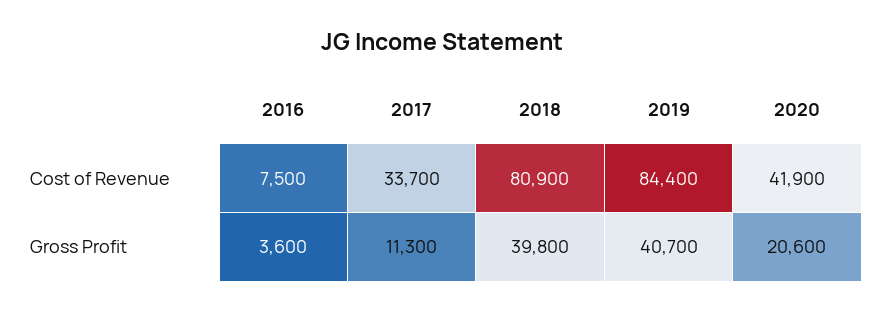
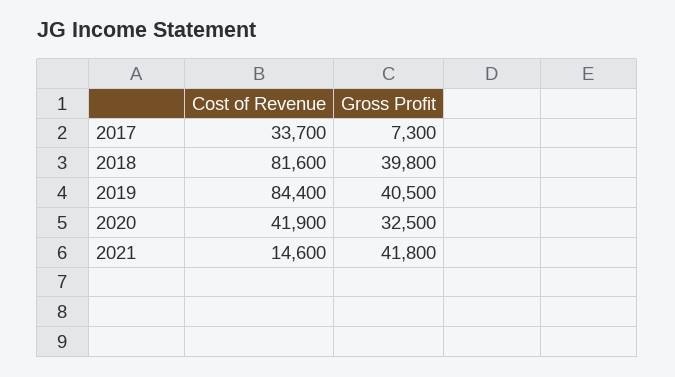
2016, Cost of Revenue: 7500 -> none
2018, Cost of Revenue: 80900 -> 81600
2016, Gross Profit: 3600 -> none
2017, Gross Profit: 11300 -> 7300
2019, Gross Profit: 40700 -> 40500
2020, Gross Profit: 20600 -> 32500
2021, Cost of Revenue: none -> 14600
2021, Gross Profit: none -> 41800

